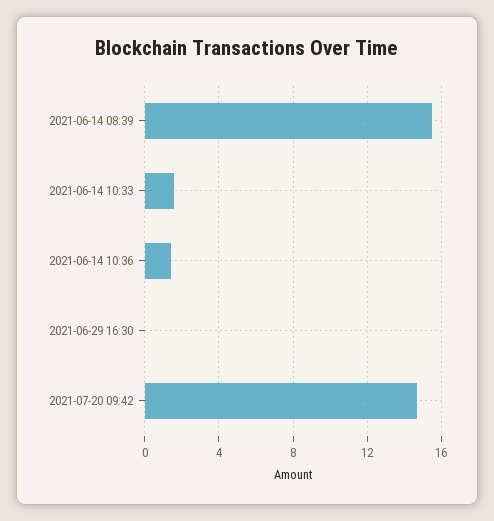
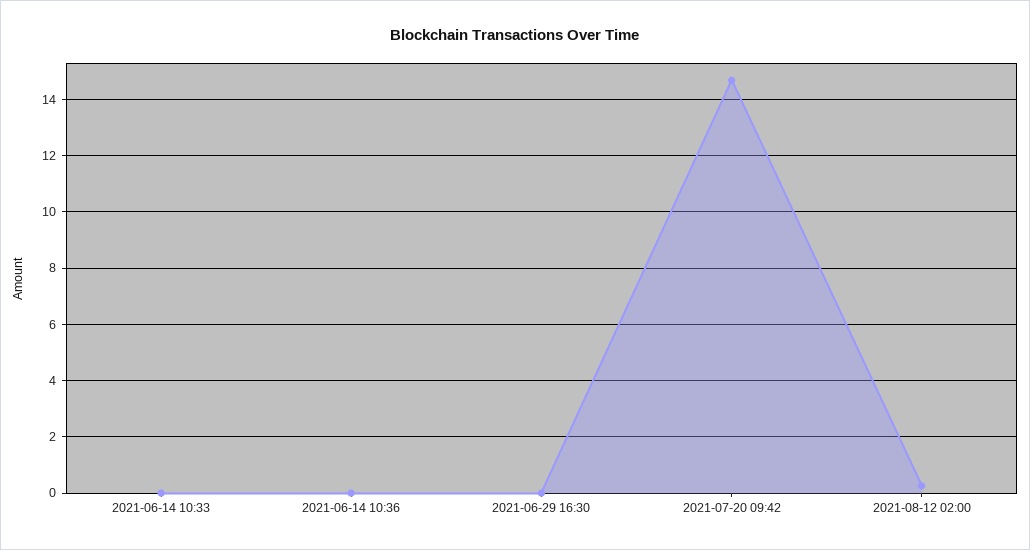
2021-06-14 08:39: 15.5 -> none
2021-06-14 10:33: 1.5 -> 0
2021-06-14 10:36: 1.5 -> 0
2021-08-12 02:00: none -> 0.25

